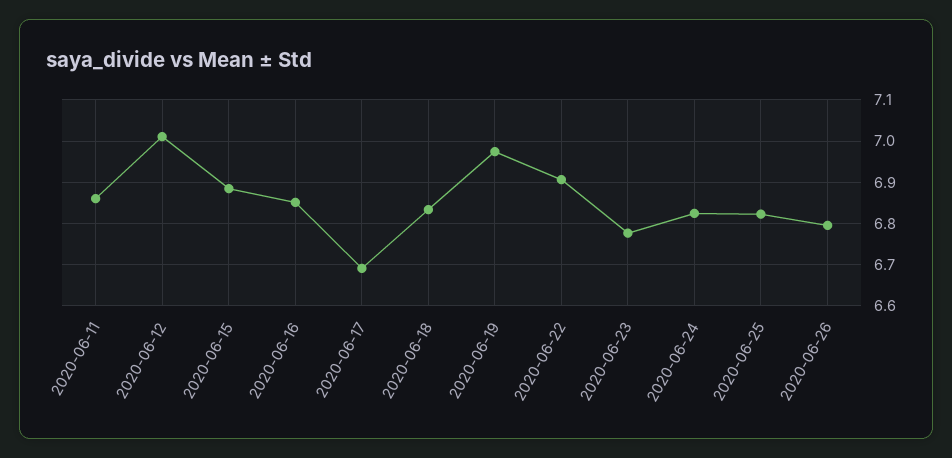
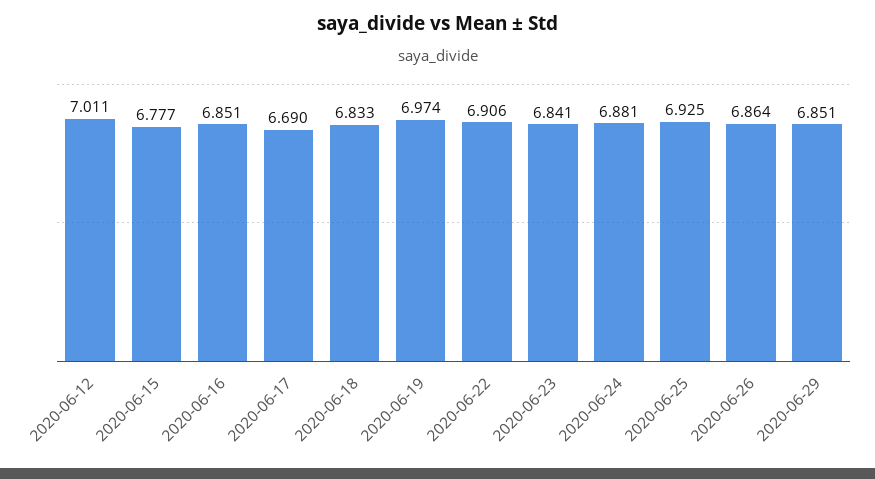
2020-06-11: 6.86 -> none
2020-06-15: 6.88 -> 6.777
2020-06-23: 6.78 -> 6.841
2020-06-24: 6.82 -> 6.881
2020-06-25: 6.82 -> 6.925
2020-06-26: 6.8 -> 6.864
2020-06-29: none -> 6.851

